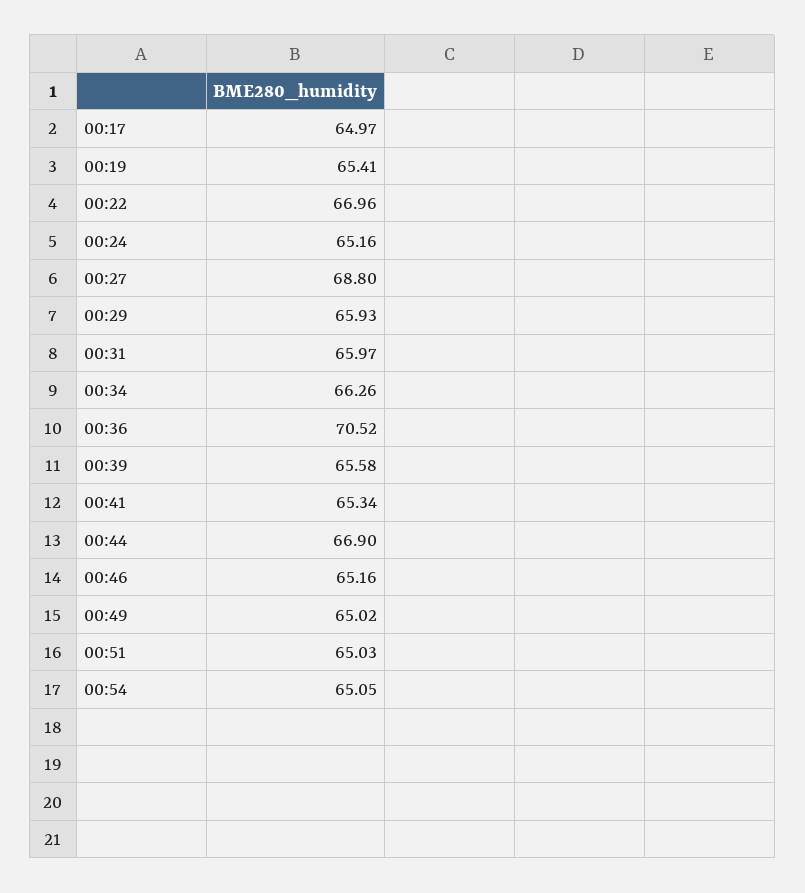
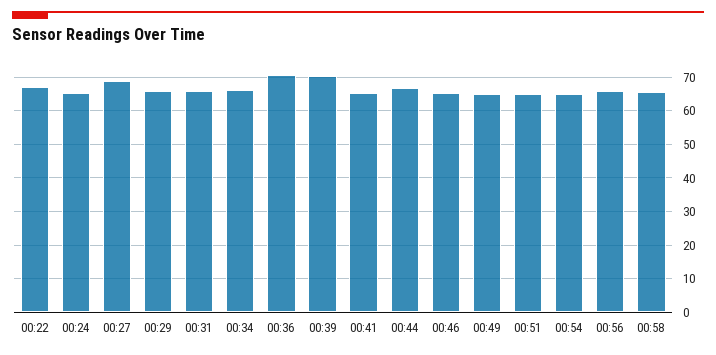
00:17: 64.97 -> none
00:19: 65.41 -> none
00:39: 65.58 -> 70
00:56: none -> 66
00:58: none -> 66

